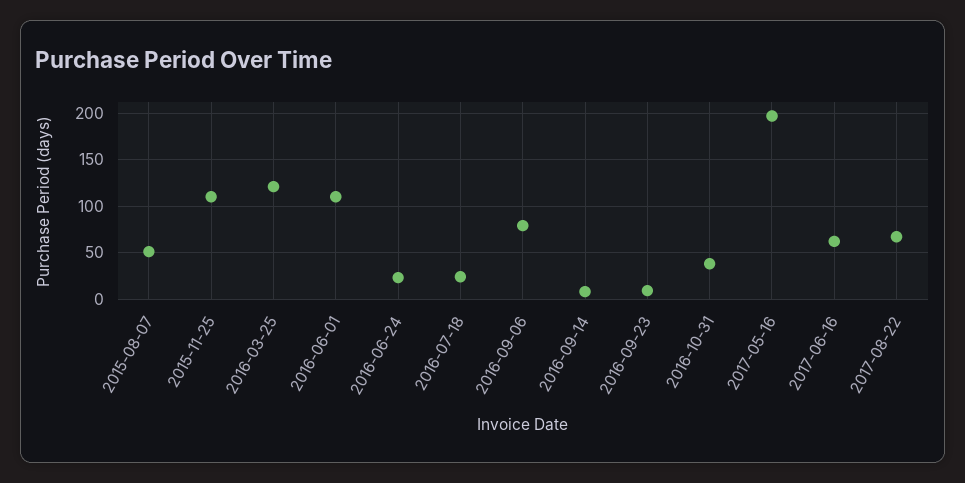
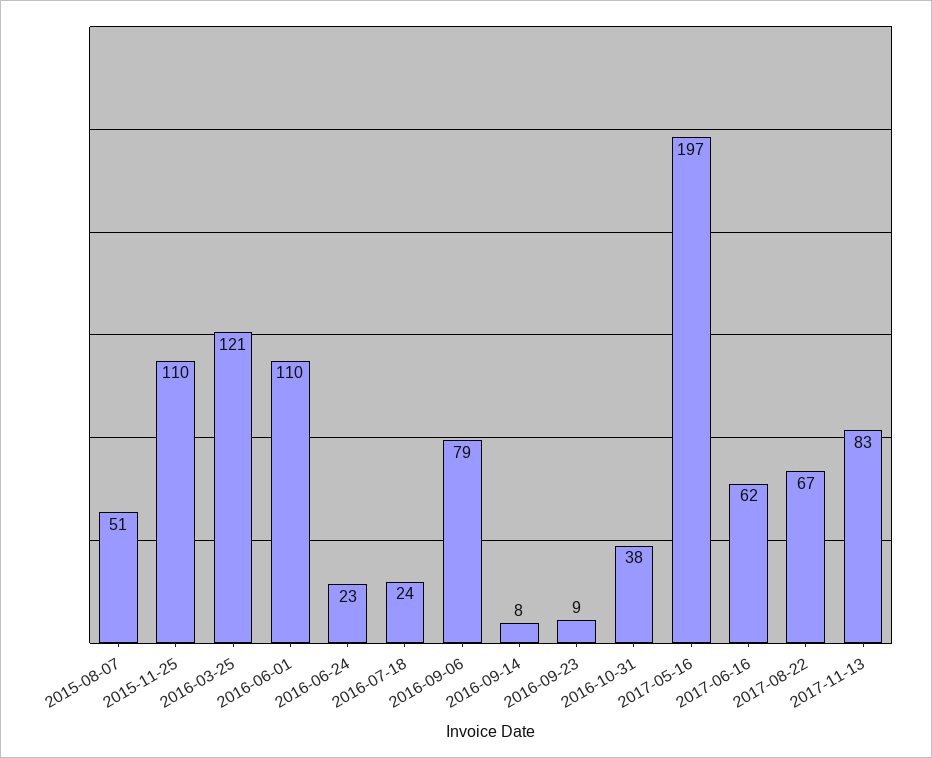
2017-11-13: none -> 83

